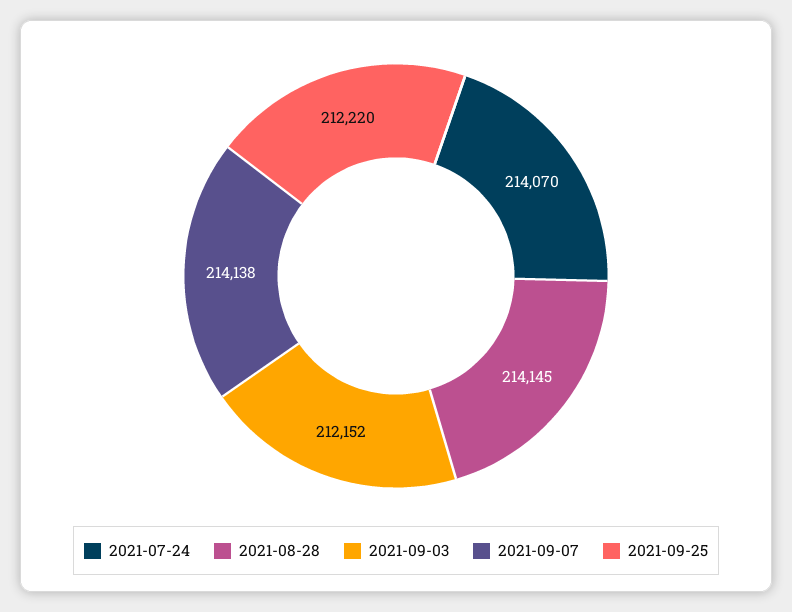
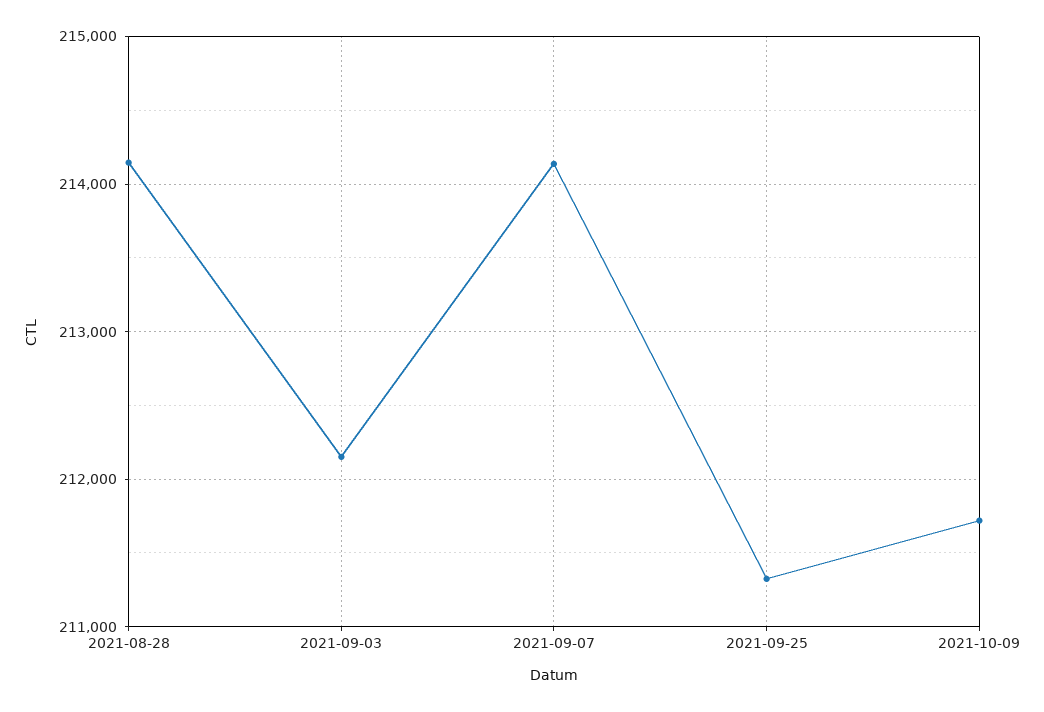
2021-07-24: 214070 -> none
2021-09-25: 212220 -> 211300
2021-10-09: none -> 211700

